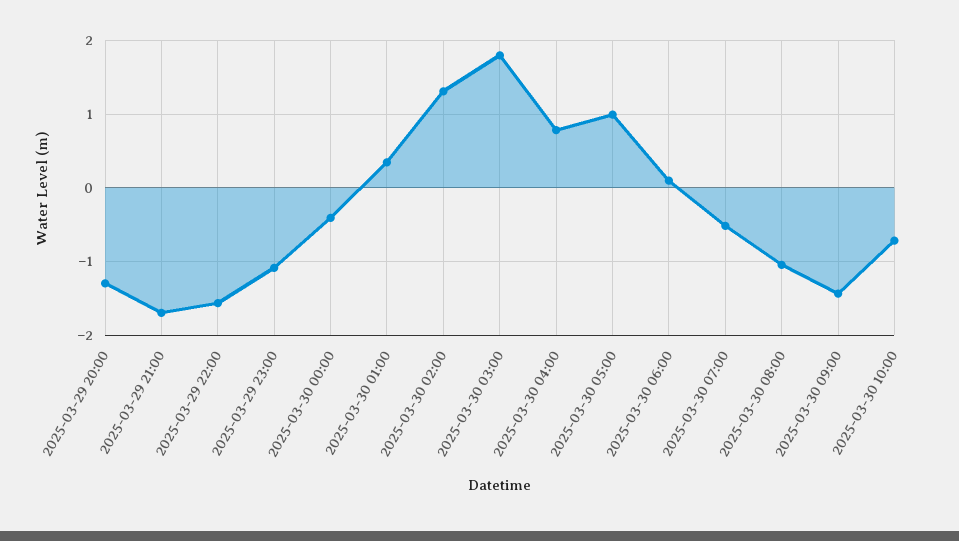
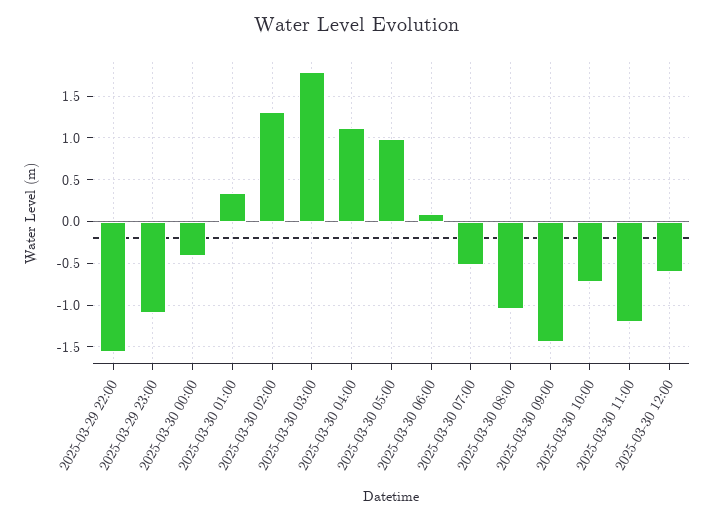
2025-03-29 20:00: -1.3 -> none
2025-03-29 21:00: -1.7 -> none
2025-03-30 04:00: 0.8 -> 1.1
2025-03-30 11:00: none -> -1.2
2025-03-30 12:00: none -> -0.6

